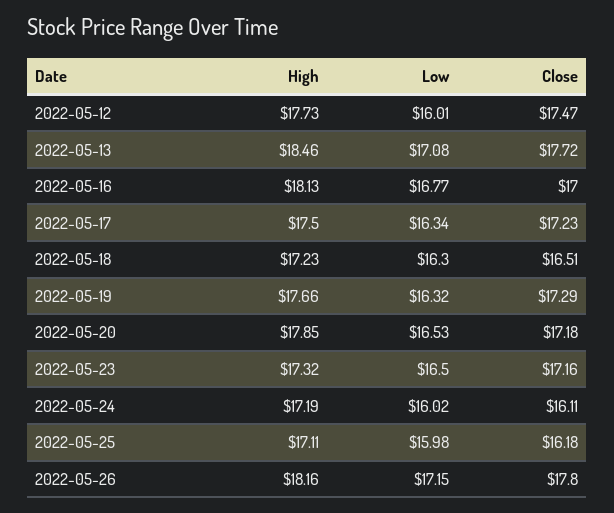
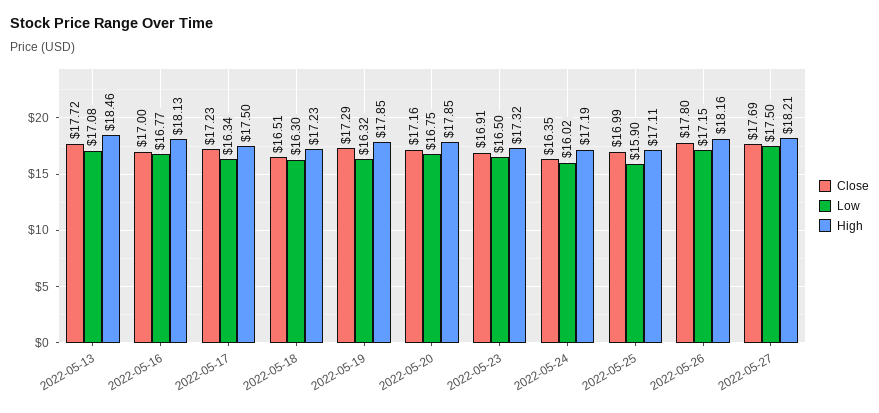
High, 2022-05-12: 17.73 -> none
Low, 2022-05-12: 16.01 -> none
Close, 2022-05-12: 17.47 -> none
High, 2022-05-19: 17.66 -> 17.85
Low, 2022-05-20: 16.53 -> 16.75
Close, 2022-05-20: 17.18 -> 17.16
Close, 2022-05-23: 17.16 -> 16.91
Close, 2022-05-24: 16.11 -> 16.35
Low, 2022-05-25: 15.98 -> 15.9
Close, 2022-05-25: 16.18 -> 16.99
Close, 2022-05-27: none -> 17.69
Low, 2022-05-27: none -> 17.5
High, 2022-05-27: none -> 18.21

